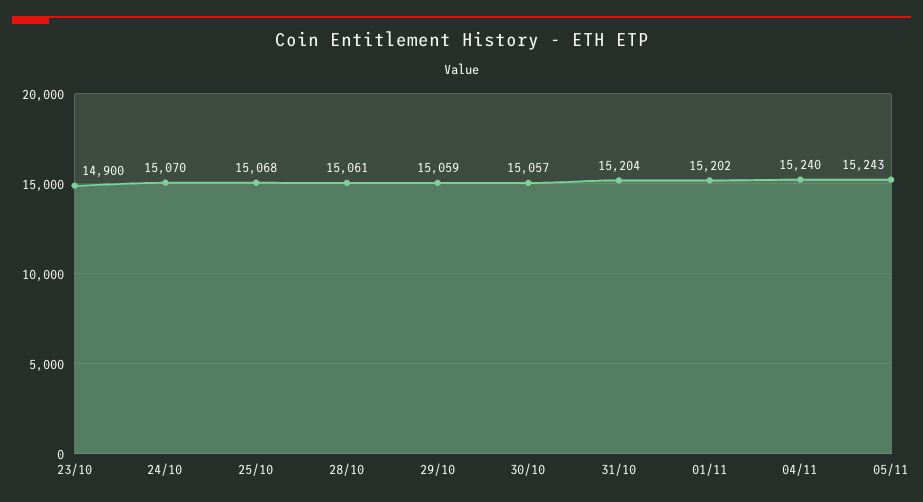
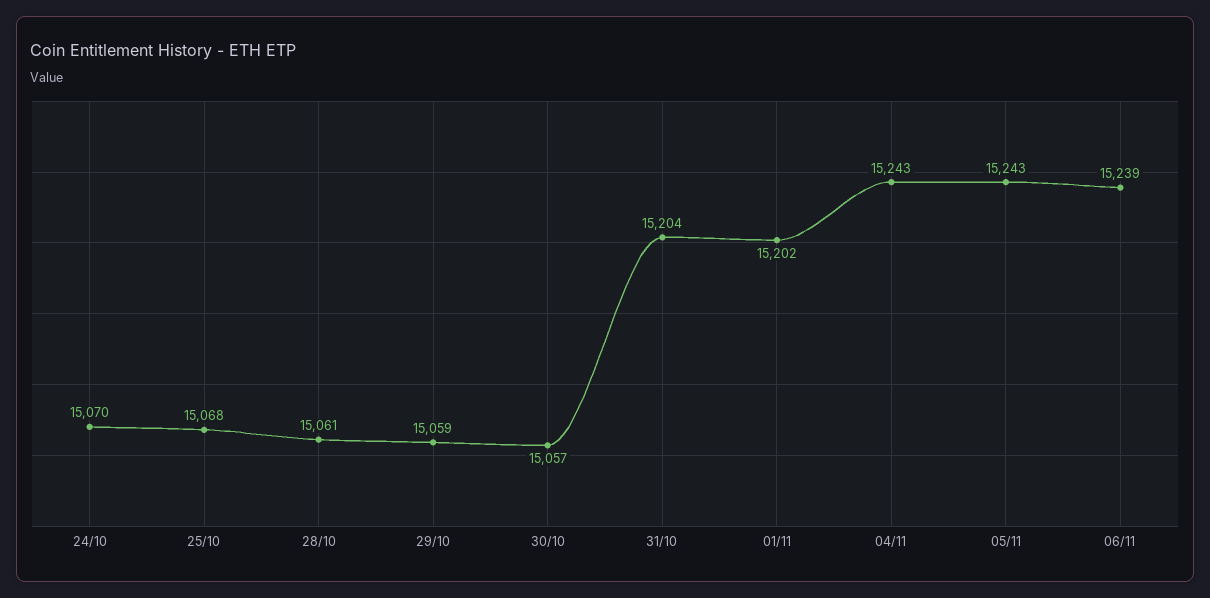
23/10: 14900 -> none
04/11: 15240 -> 15243
06/11: none -> 15239

